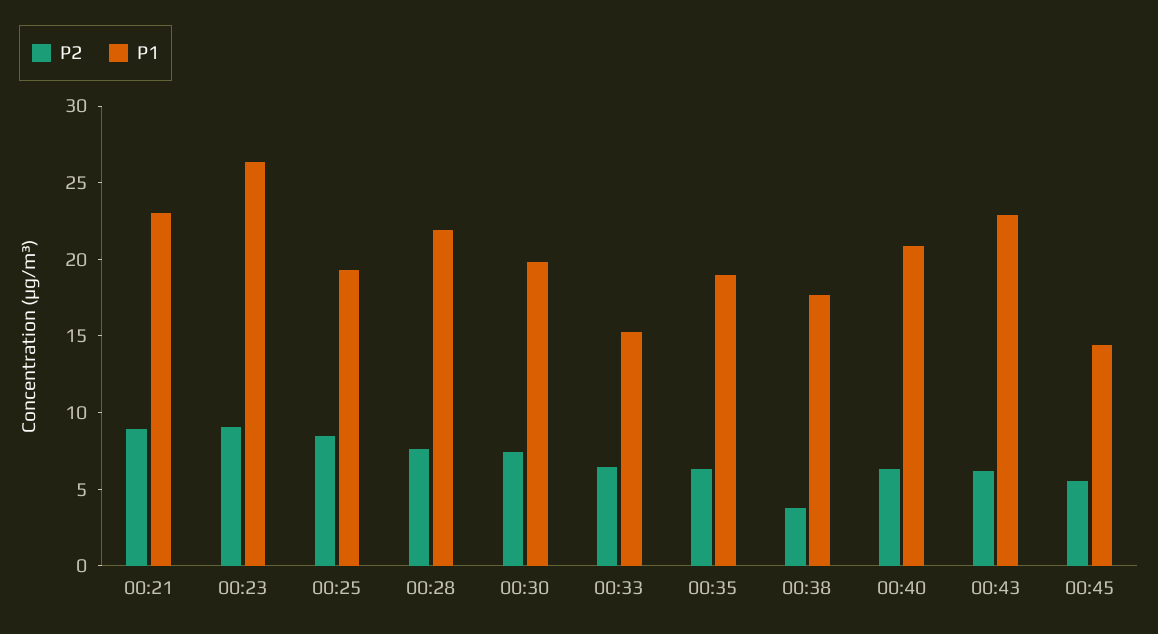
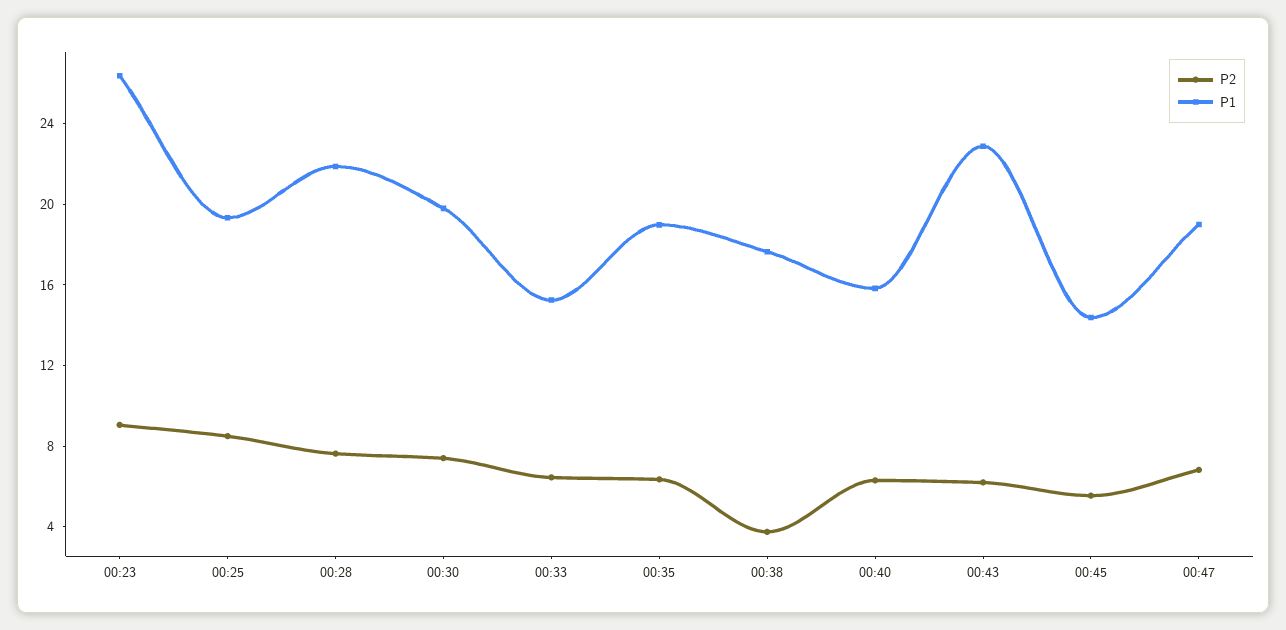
P2, 00:21: 9 -> none
P1, 00:21: 23 -> none
P1, 00:40: 21 -> 16
P2, 00:47: none -> 7
P1, 00:47: none -> 19

